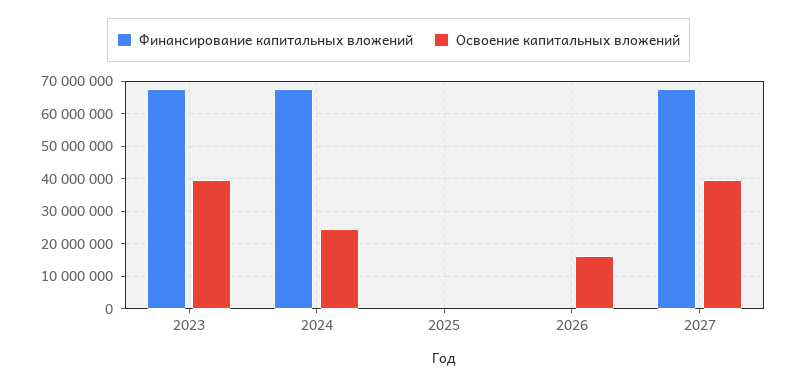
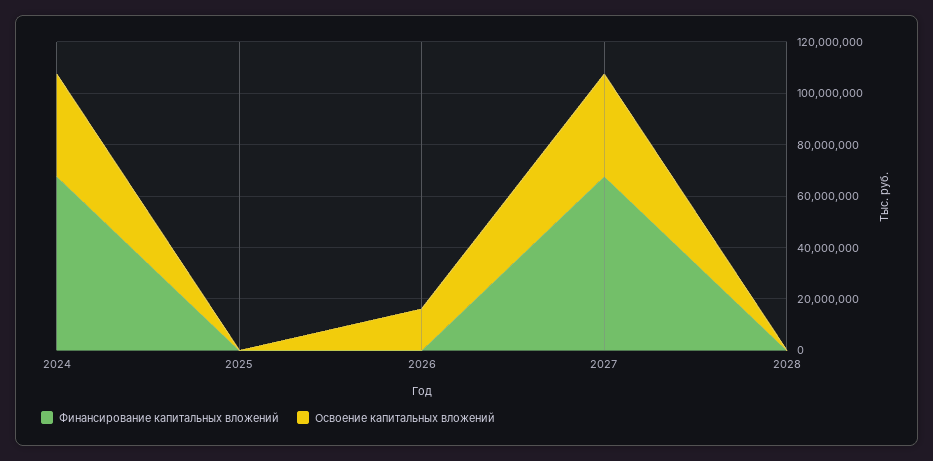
Финансирование капитальных вложений, 2023: 68000000 -> none
Освоение капитальных вложений, 2023: 40000000 -> none
Освоение капитальных вложений, 2024: 24000000 -> 40000000
Финансирование капитальных вложений, 2028: none -> 0
Освоение капитальных вложений, 2028: none -> 0

